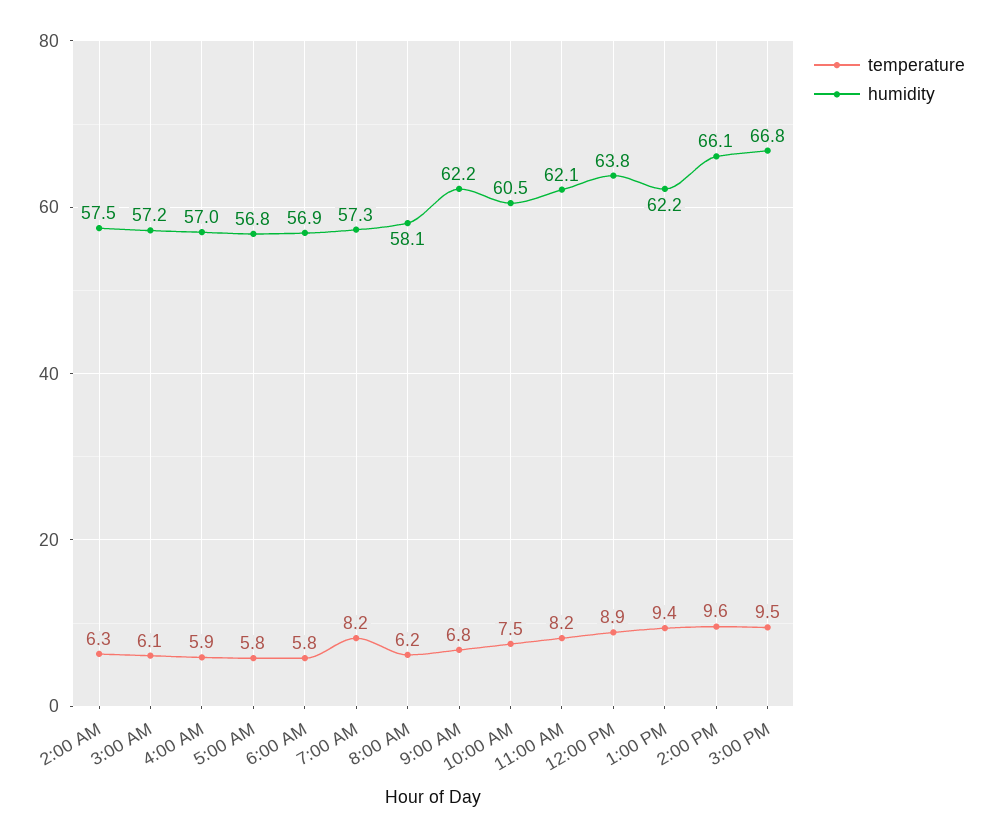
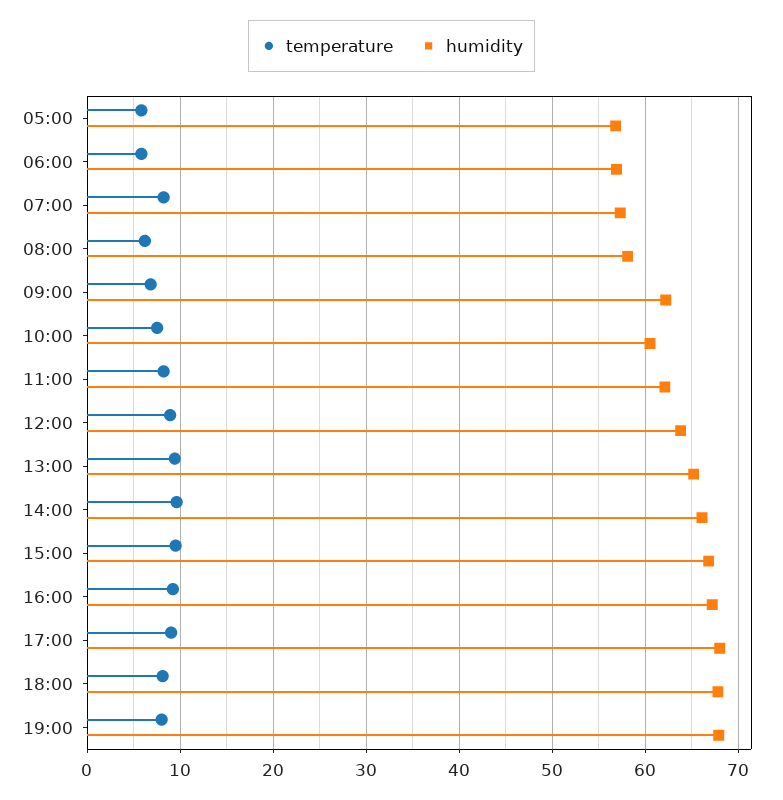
temperature, 2:00 AM: 6.3 -> none
humidity, 2:00 AM: 57.5 -> none
temperature, 3:00 AM: 6.1 -> none
humidity, 3:00 AM: 57.2 -> none
temperature, 4:00 AM: 5.9 -> none
humidity, 4:00 AM: 57 -> none
humidity, 1:00 PM: 62.2 -> 65
temperature, 16:00: none -> 9
humidity, 16:00: none -> 67
temperature, 17:00: none -> 9
humidity, 17:00: none -> 68
temperature, 18:00: none -> 8
humidity, 18:00: none -> 68
temperature, 19:00: none -> 8
humidity, 19:00: none -> 68

